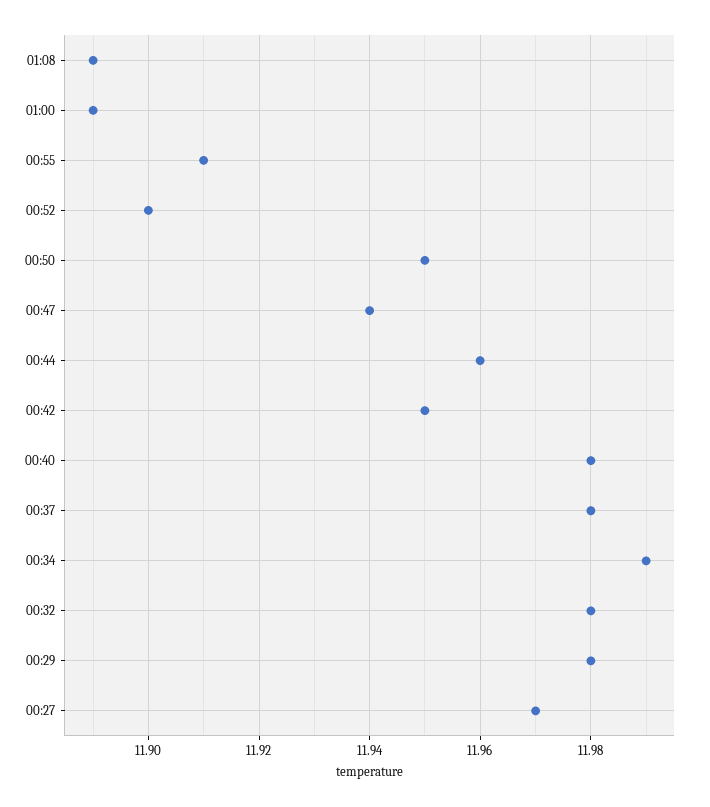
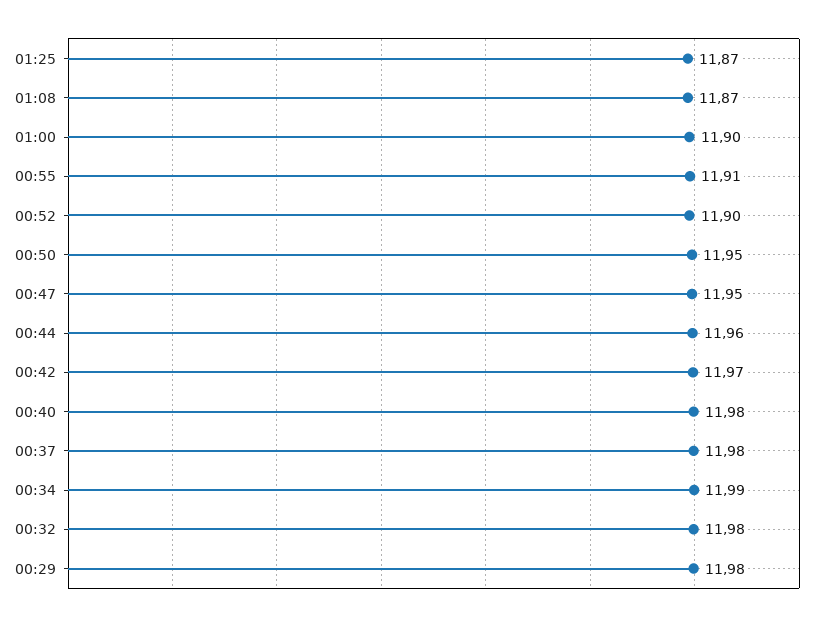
01:08: 11.89 -> 11.87
01:00: 11.89 -> 11.9
00:47: 11.94 -> 11.95
00:42: 11.95 -> 11.97
00:27: 11.97 -> none
01:25: none -> 11.87

